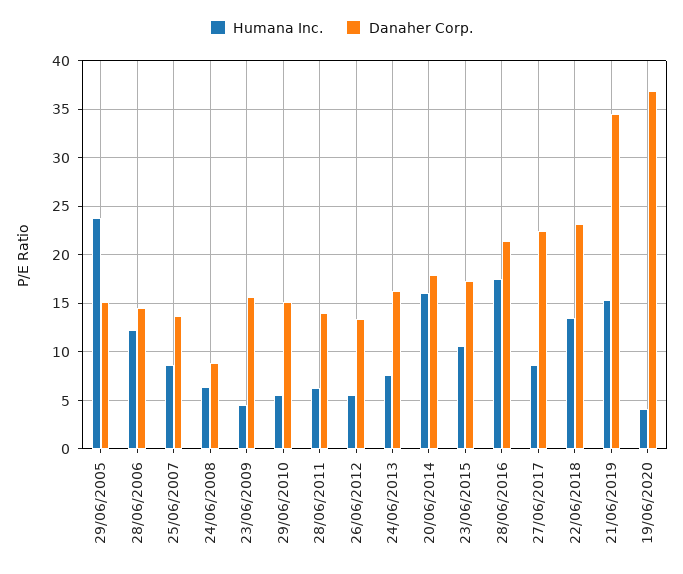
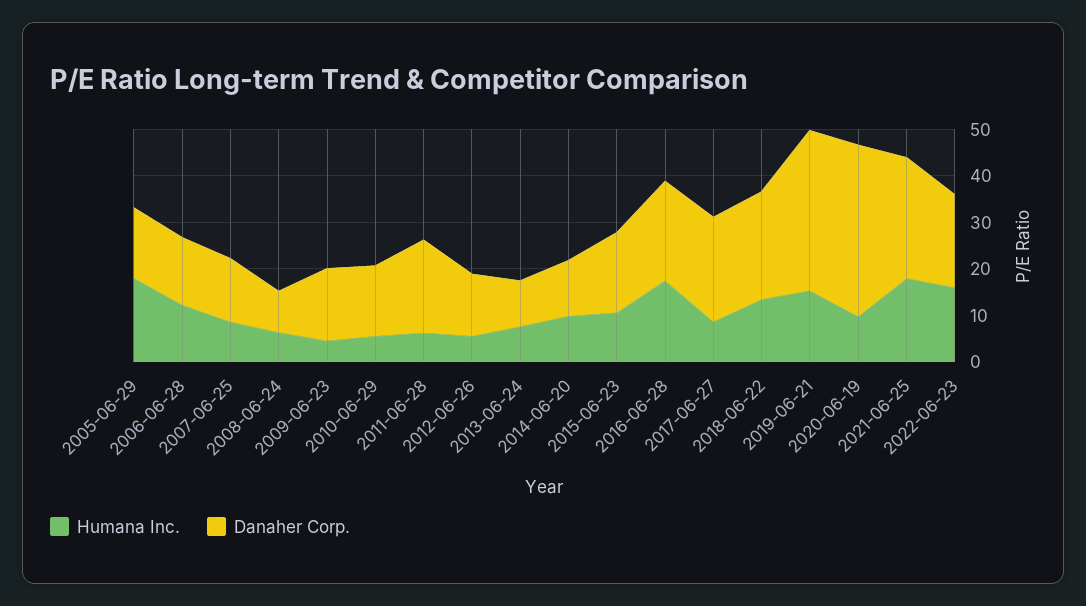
Humana Inc., 29/06/2005: 24 -> 18
Danaher Corp., 28/06/2011: 14 -> 20
Danaher Corp., 24/06/2013: 16 -> 10
Humana Inc., 20/06/2014: 16 -> 10
Danaher Corp., 20/06/2014: 18 -> 12
Humana Inc., 19/06/2020: 4 -> 10
Humana Inc., 2021-06-25: none -> 18
Danaher Corp., 2021-06-25: none -> 26
Humana Inc., 2022-06-23: none -> 16
Danaher Corp., 2022-06-23: none -> 20

